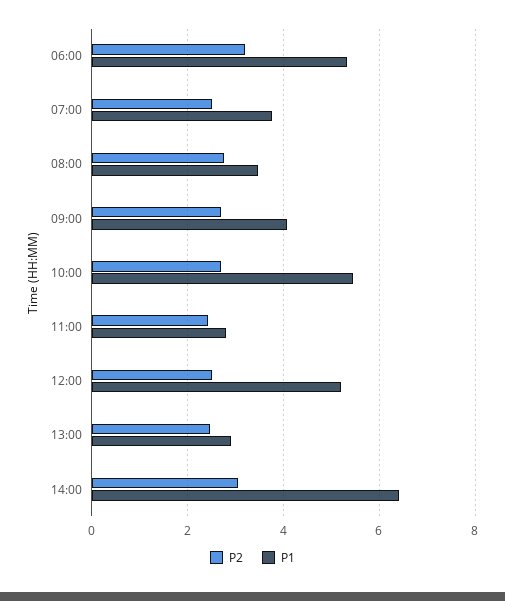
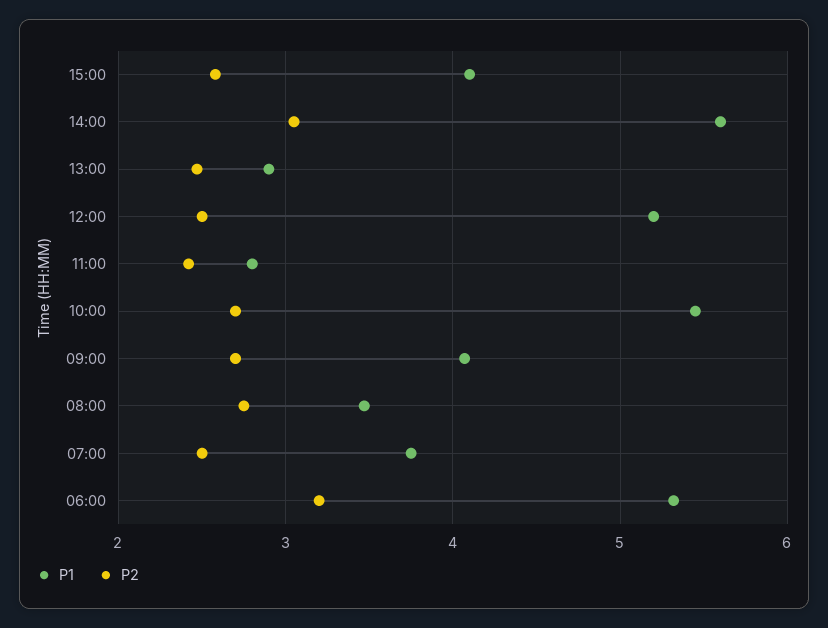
P1, 14:00: 6.4 -> 5.6
P1, 15:00: none -> 4.1
P2, 15:00: none -> 2.6

